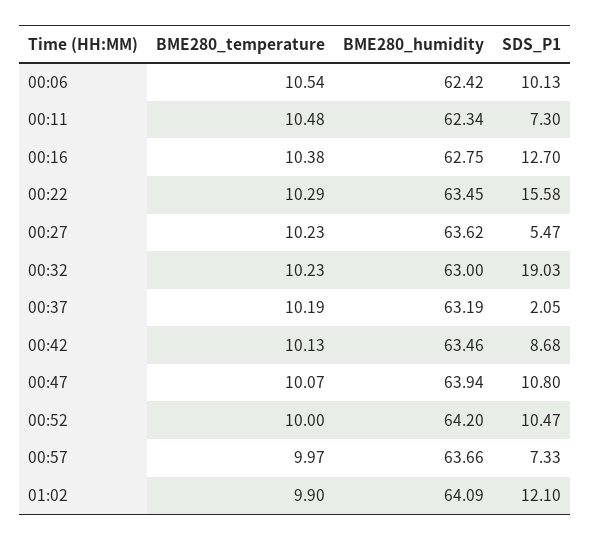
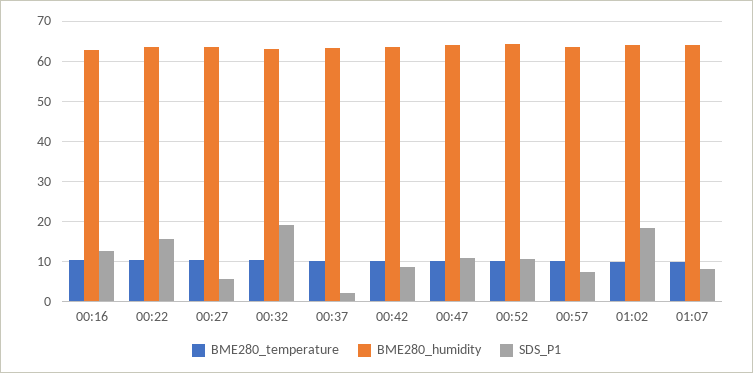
BME280_temperature, 00:06: 10.54 -> none
BME280_humidity, 00:06: 62.42 -> none
SDS_P1, 00:06: 10.13 -> none
BME280_temperature, 00:11: 10.48 -> none
BME280_humidity, 00:11: 62.34 -> none
SDS_P1, 00:11: 7.3 -> none
SDS_P1, 01:02: 12.1 -> 18
BME280_temperature, 01:07: none -> 10
BME280_humidity, 01:07: none -> 64
SDS_P1, 01:07: none -> 8

